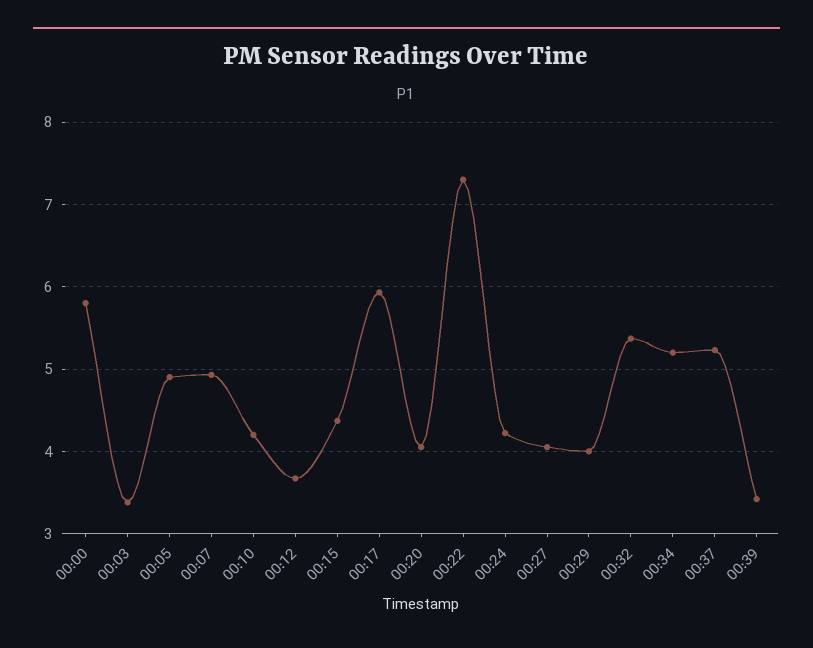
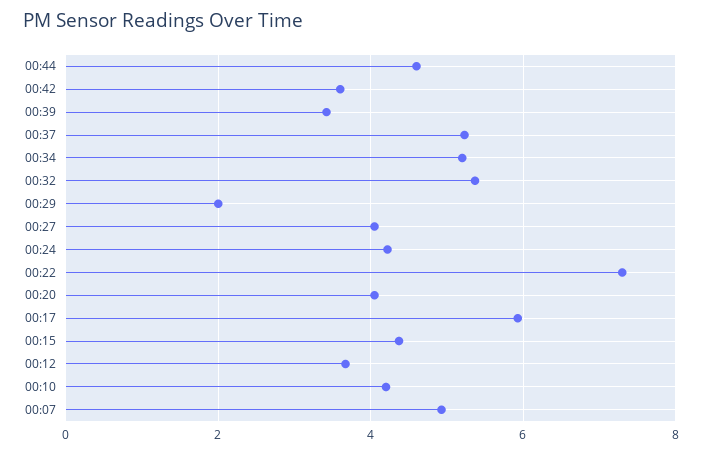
00:00: 5.8 -> none
00:03: 3.4 -> none
00:05: 4.9 -> none
00:29: 4 -> 2
00:44: none -> 4.6
00:42: none -> 3.6

